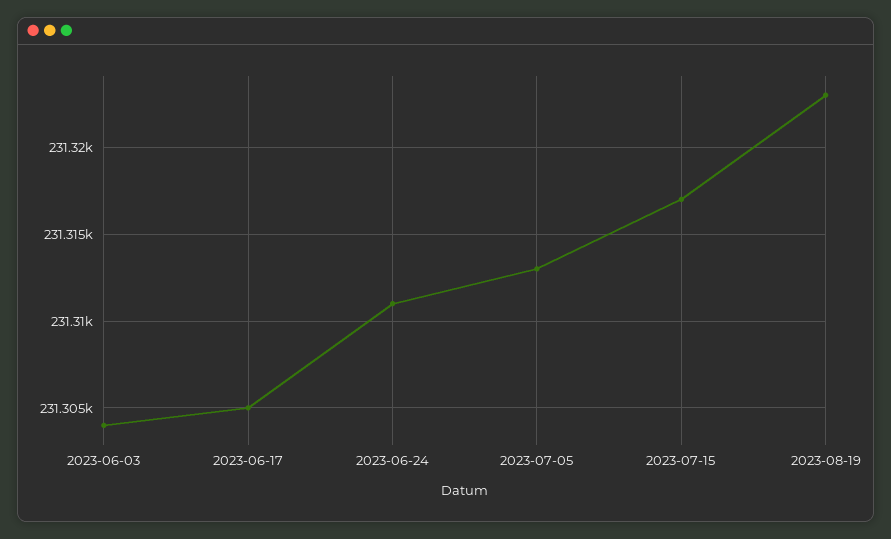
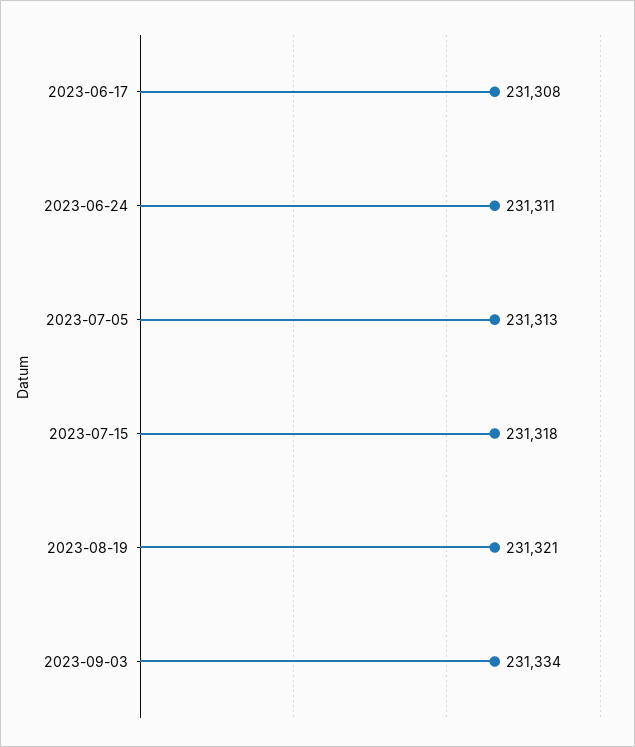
2023-06-03: 231304 -> none
2023-06-17: 231305 -> 231308
2023-07-15: 231317 -> 231318
2023-08-19: 231323 -> 231321
2023-09-03: none -> 231334

